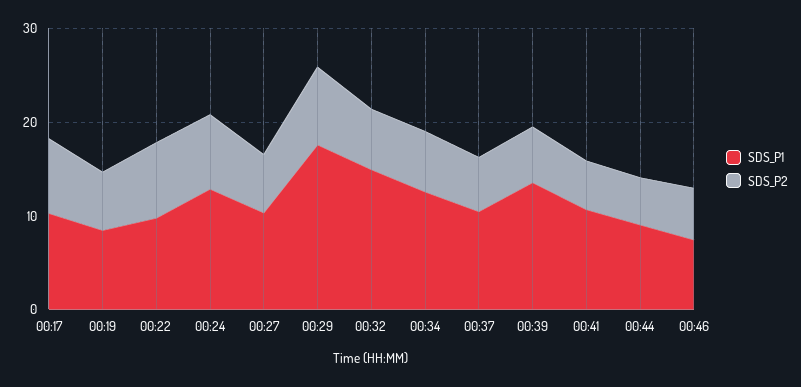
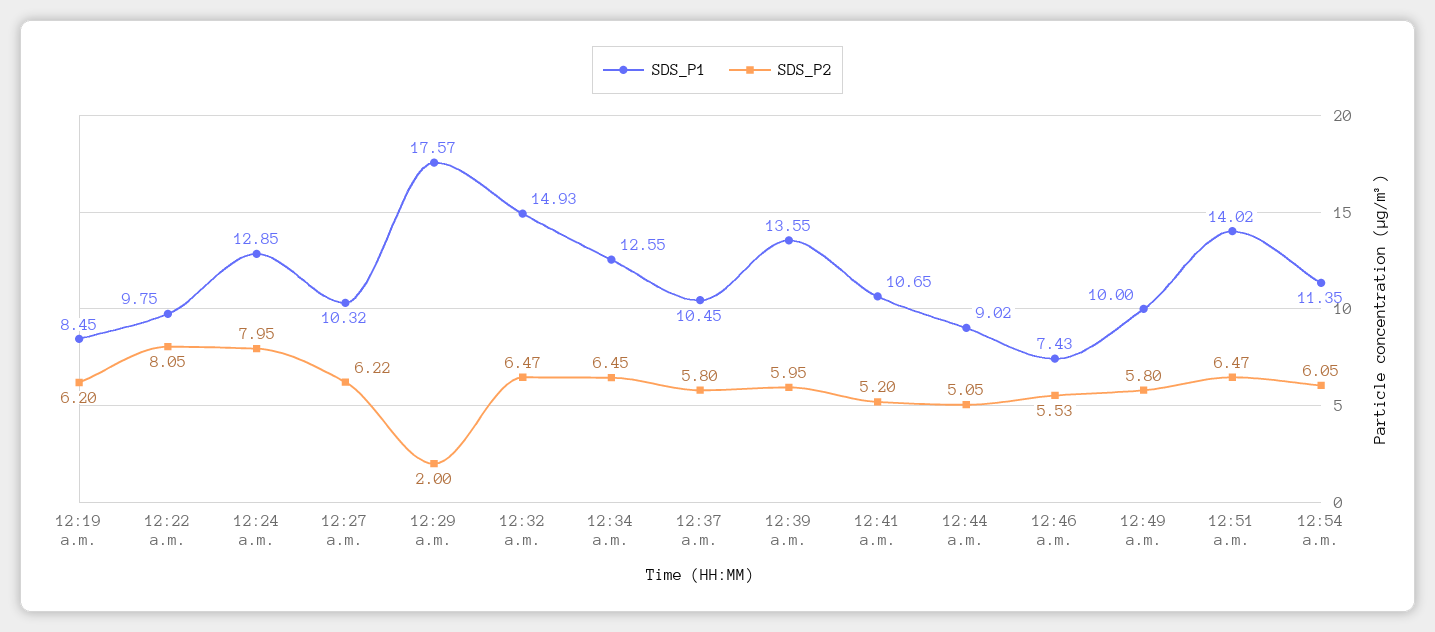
SDS_P1, 00:17: 10 -> none
SDS_P2, 00:17: 8 -> none
SDS_P2, 00:29: 8 -> 2
SDS_P1, 12:49 a.m.: none -> 10
SDS_P2, 12:49 a.m.: none -> 5.8
SDS_P1, 12:51 a.m.: none -> 14.02
SDS_P2, 12:51 a.m.: none -> 6.47
SDS_P1, 12:54 a.m.: none -> 11.35
SDS_P2, 12:54 a.m.: none -> 6.05

